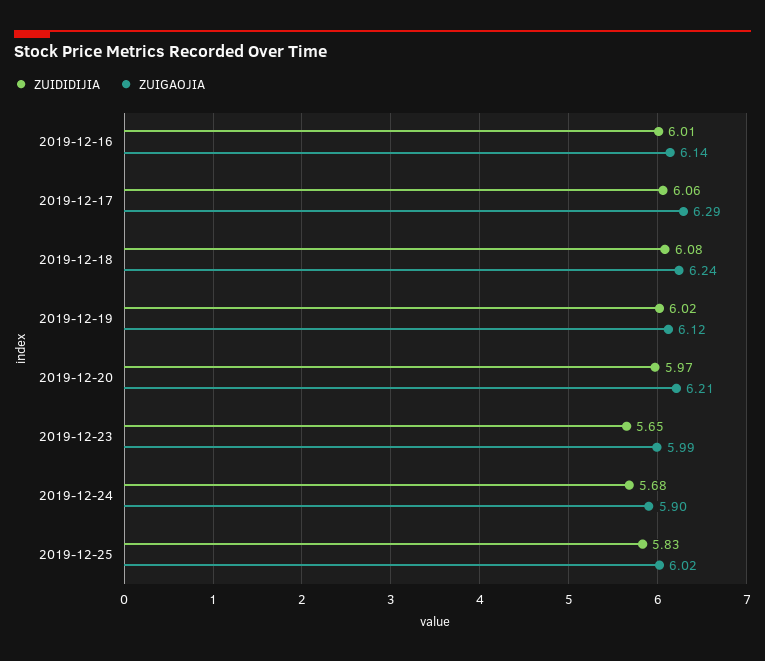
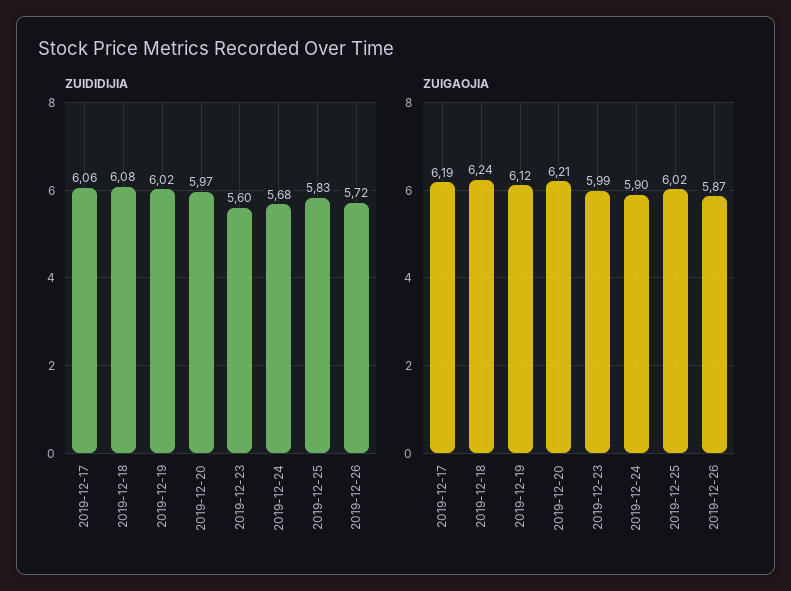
ZUIDIDIJIA, 2019-12-16: 6.01 -> none
ZUIGAOJIA, 2019-12-16: 6.14 -> none
ZUIGAOJIA, 2019-12-17: 6.29 -> 6.19
ZUIDIDIJIA, 2019-12-23: 5.65 -> 5.6
ZUIDIDIJIA, 2019-12-26: none -> 5.72
ZUIGAOJIA, 2019-12-26: none -> 5.87

